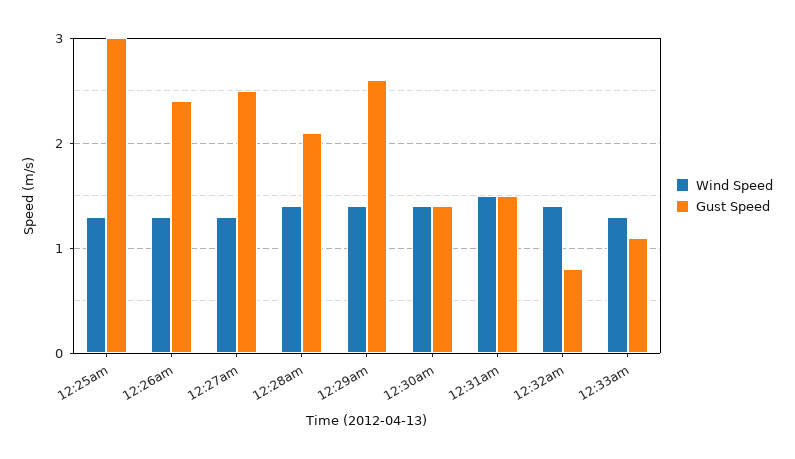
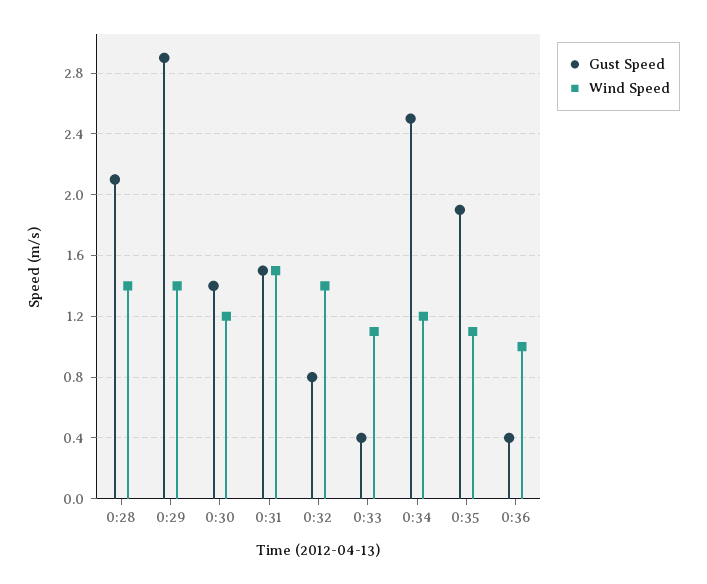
Wind Speed, 12:25am: 1.3 -> none
Gust Speed, 12:25am: 3 -> none
Wind Speed, 12:26am: 1.3 -> none
Gust Speed, 12:26am: 2.4 -> none
Wind Speed, 12:27am: 1.3 -> none
Gust Speed, 12:27am: 2.5 -> none
Gust Speed, 12:29am: 2.6 -> 2.9
Wind Speed, 12:30am: 1.4 -> 1.2
Wind Speed, 12:33am: 1.3 -> 1.1
Gust Speed, 12:33am: 1.1 -> 0.4
Gust Speed, 0:34: none -> 2.5
Wind Speed, 0:34: none -> 1.2
Gust Speed, 0:35: none -> 1.9
Wind Speed, 0:35: none -> 1.1
Gust Speed, 0:36: none -> 0.4
Wind Speed, 0:36: none -> 1

